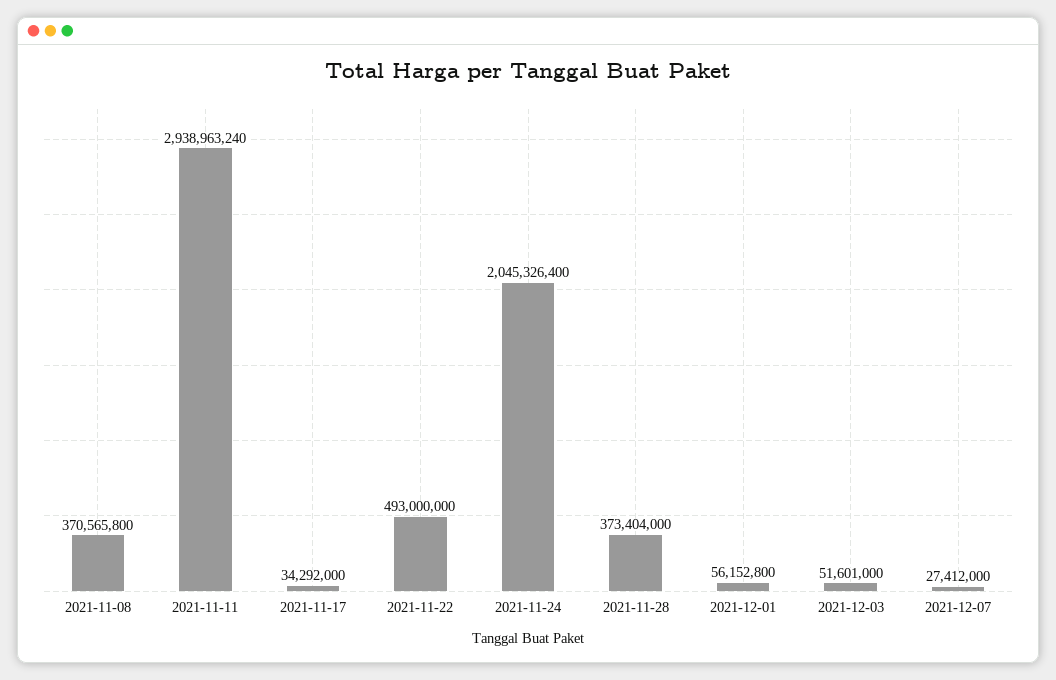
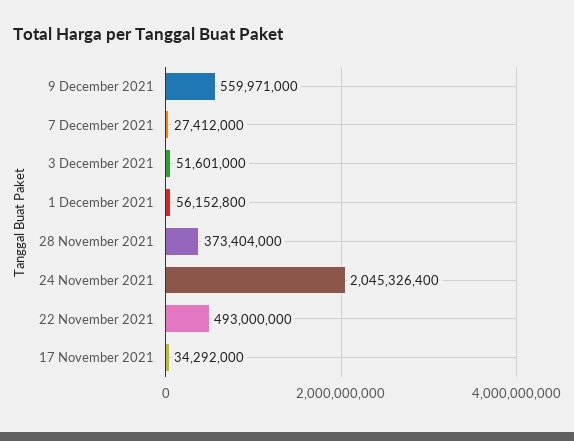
2021-11-08: 370565800 -> none
2021-11-11: 2938963240 -> none
9 December 2021: none -> 559971000

